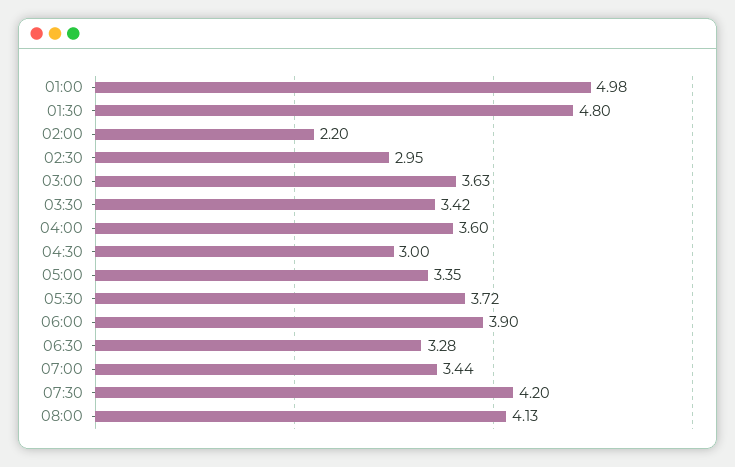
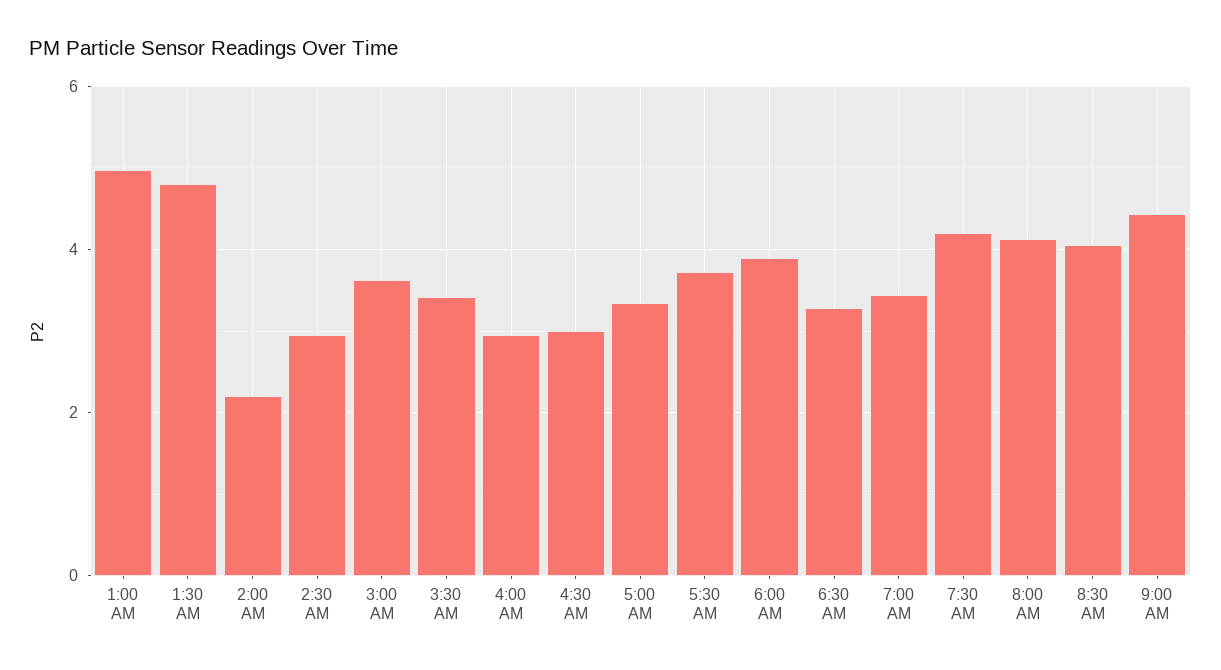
04:00: 3.6 -> 3
8:30 AM: none -> 4
9:00 AM: none -> 4.4

